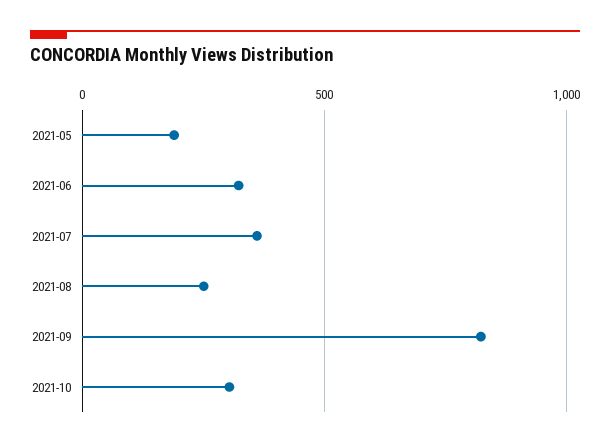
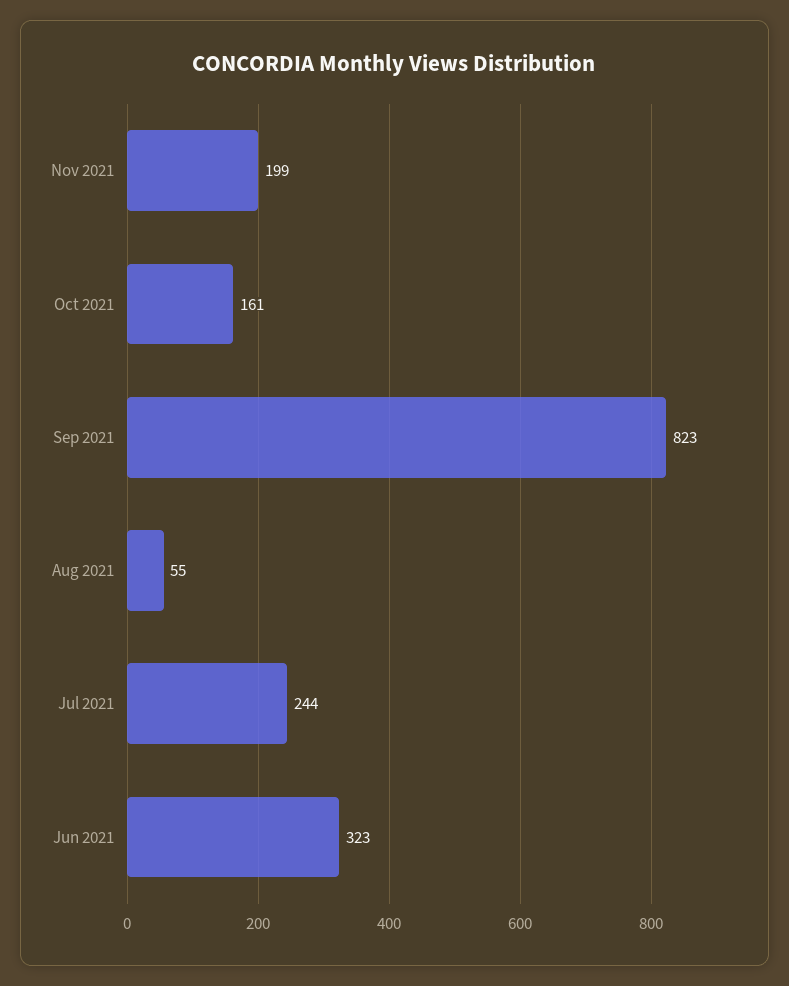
2021-05: 200 -> none
2021-07: 350 -> 244
2021-08: 250 -> 55
2021-10: 300 -> 161
Nov 2021: none -> 199

